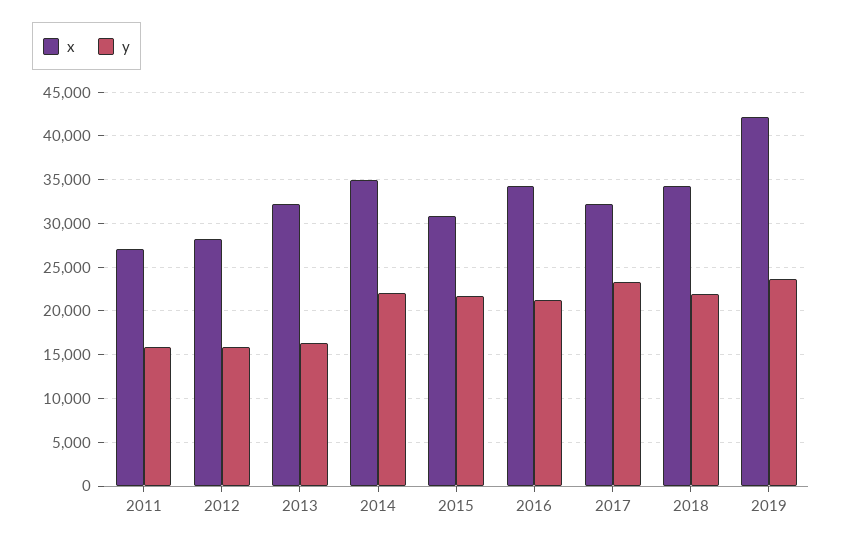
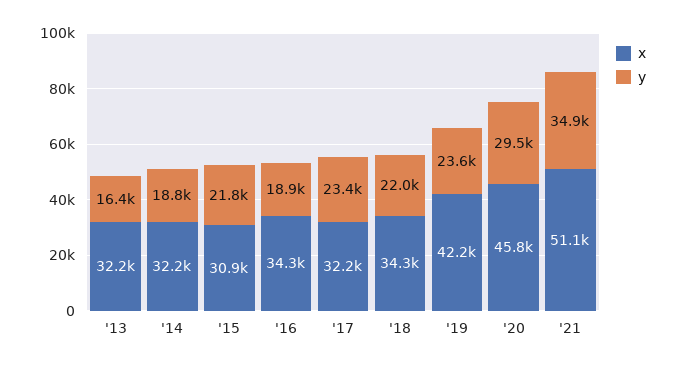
x, 2011: 27000 -> none
y, 2011: 16000 -> none
x, 2012: 28000 -> none
y, 2012: 16000 -> none
x, 2014: 35000 -> 32200
y, 2014: 22000 -> 18800
y, 2016: 21000 -> 18900
x, '20: none -> 45800
y, '20: none -> 29500
x, '21: none -> 51100
y, '21: none -> 34900

